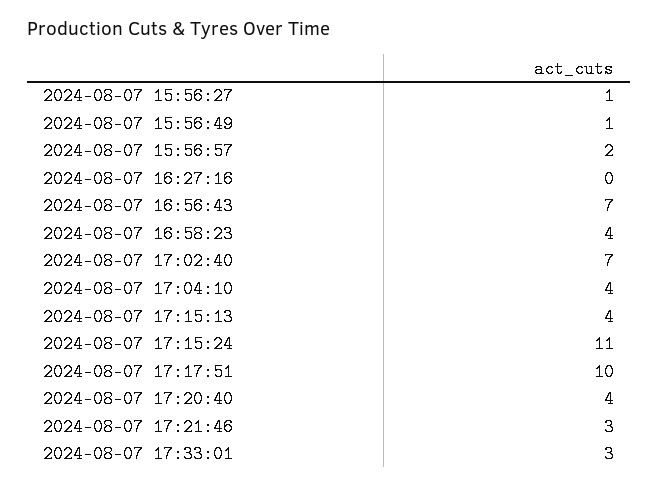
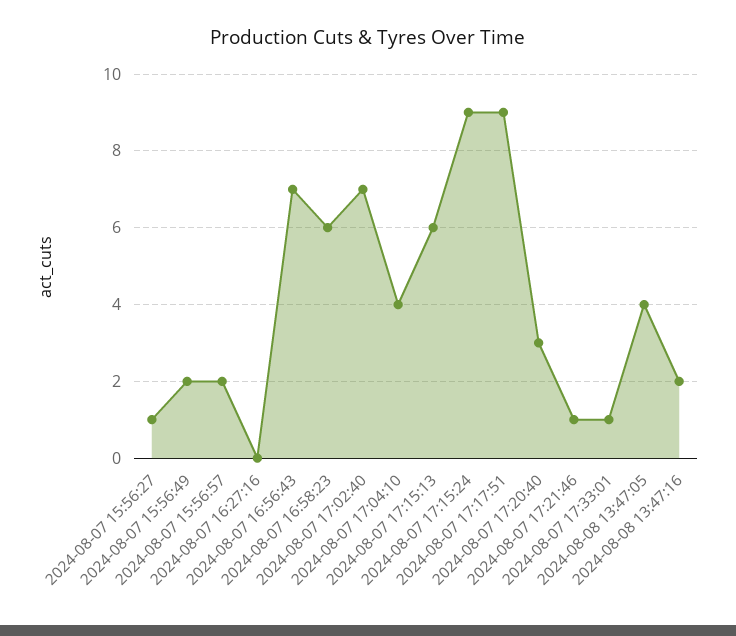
2024-08-07 15:56:49: 1 -> 2
2024-08-07 16:58:23: 4 -> 6
2024-08-07 17:15:13: 4 -> 6
2024-08-07 17:15:24: 11 -> 9
2024-08-07 17:17:51: 10 -> 9
2024-08-07 17:20:40: 4 -> 3
2024-08-07 17:21:46: 3 -> 1
2024-08-07 17:33:01: 3 -> 1
2024-08-08 13:47:05: none -> 4
2024-08-08 13:47:16: none -> 2

